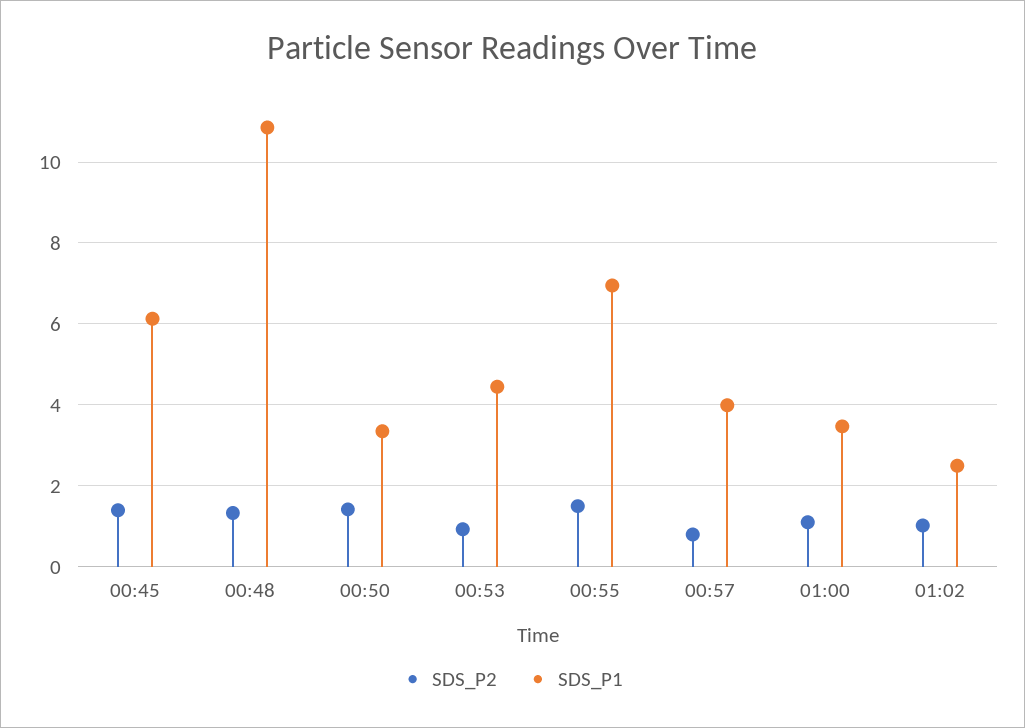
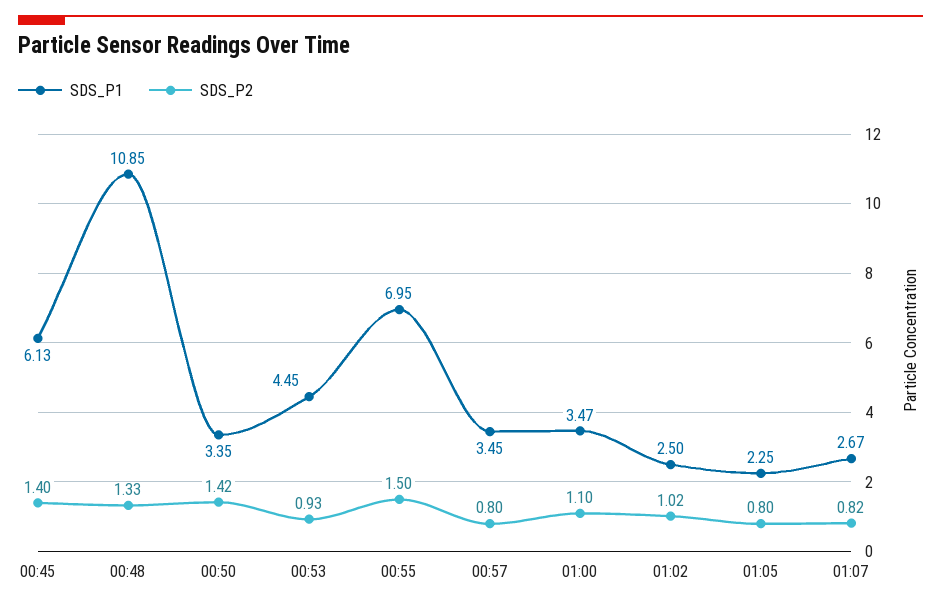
SDS_P1, 00:57: 4 -> 3.45
SDS_P1, 01:05: none -> 2.25
SDS_P2, 01:05: none -> 0.8
SDS_P1, 01:07: none -> 2.67
SDS_P2, 01:07: none -> 0.82

